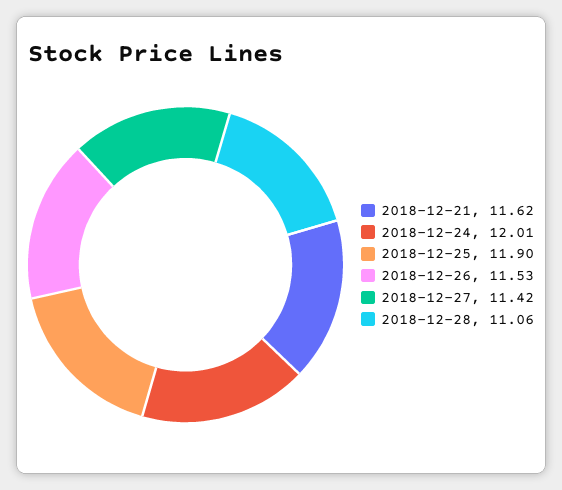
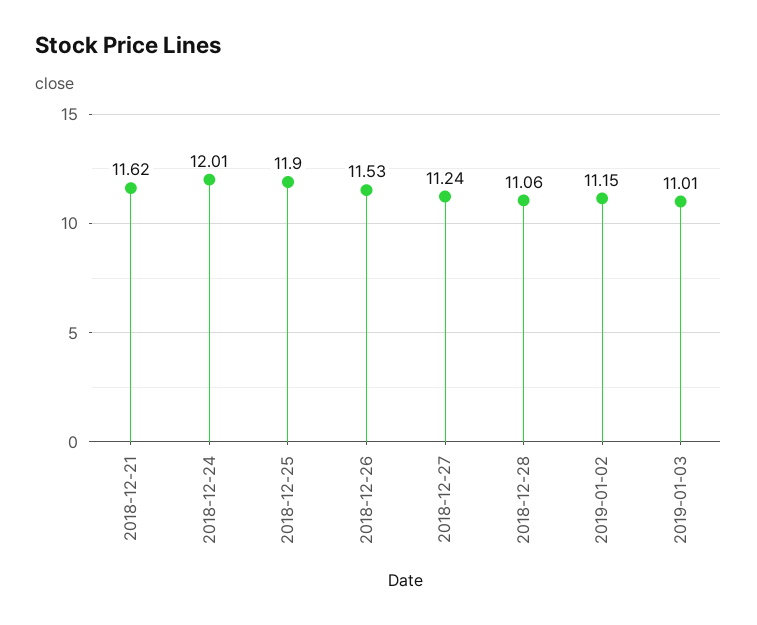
2018-12-27: 11.42 -> 11.24
2019-01-02: none -> 11.15
2019-01-03: none -> 11.01

